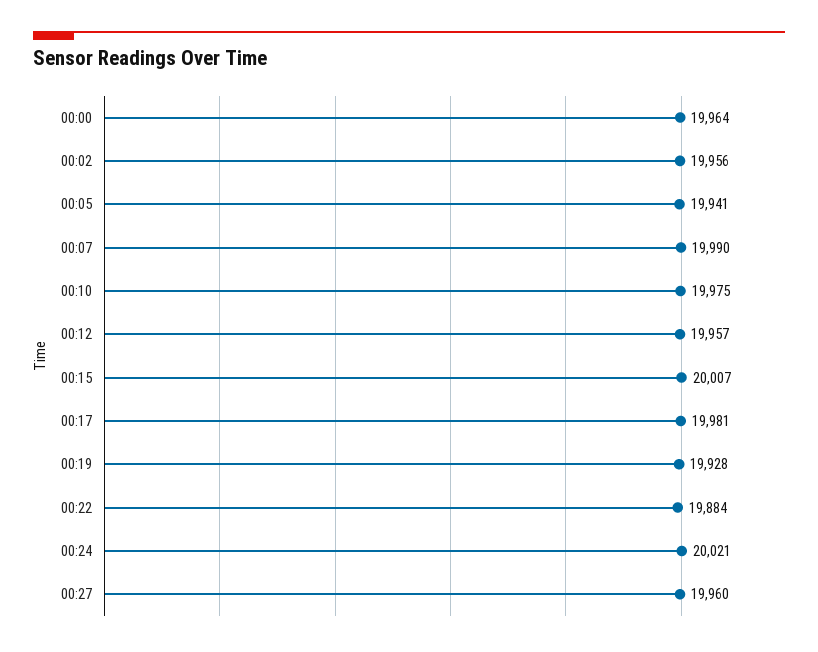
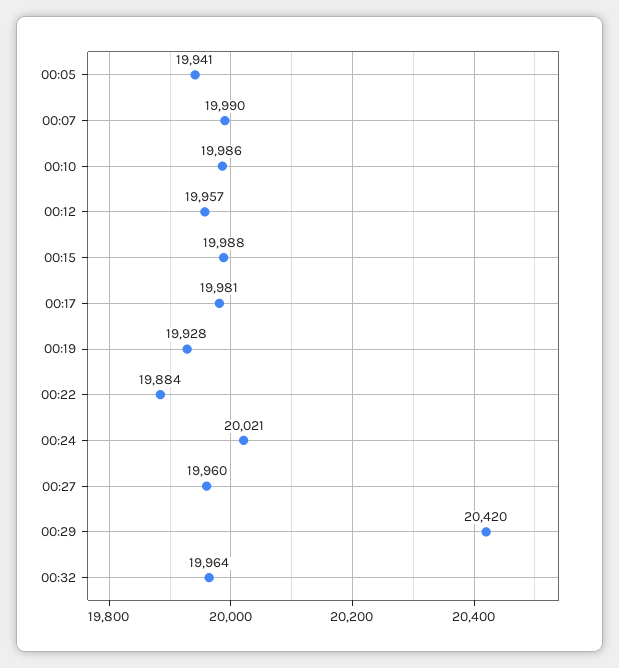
00:00: 19964 -> none
00:02: 19956 -> none
00:10: 19975 -> 19986
00:15: 20007 -> 19988
00:29: none -> 20420
00:32: none -> 19964

